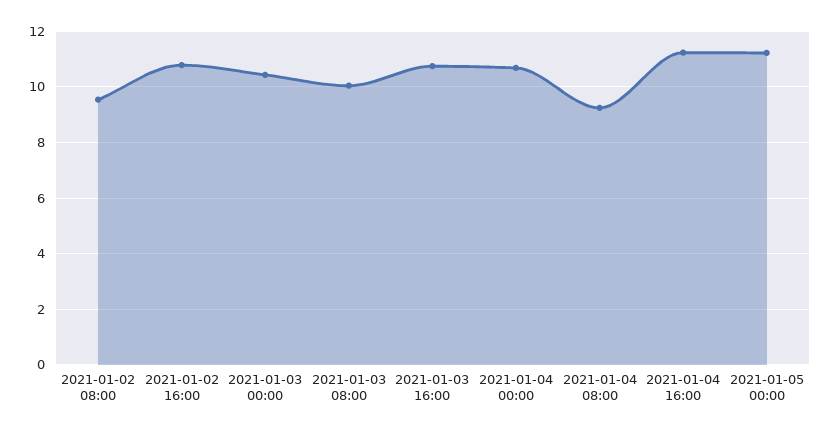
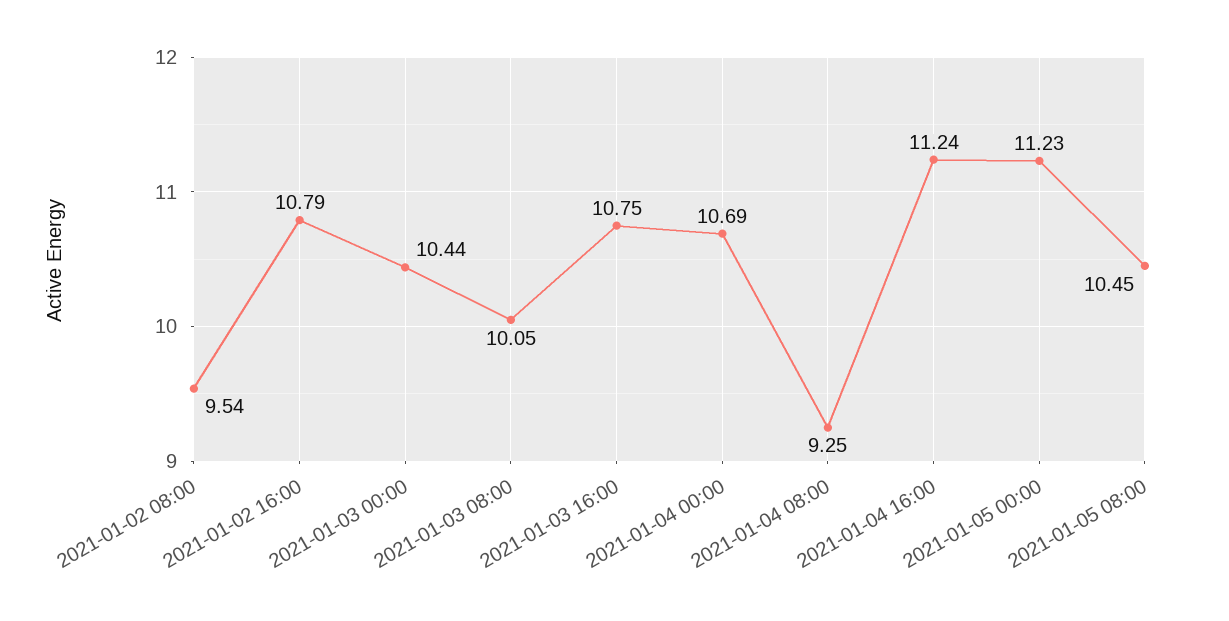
2021-01-05 08:00: none -> 10.45

